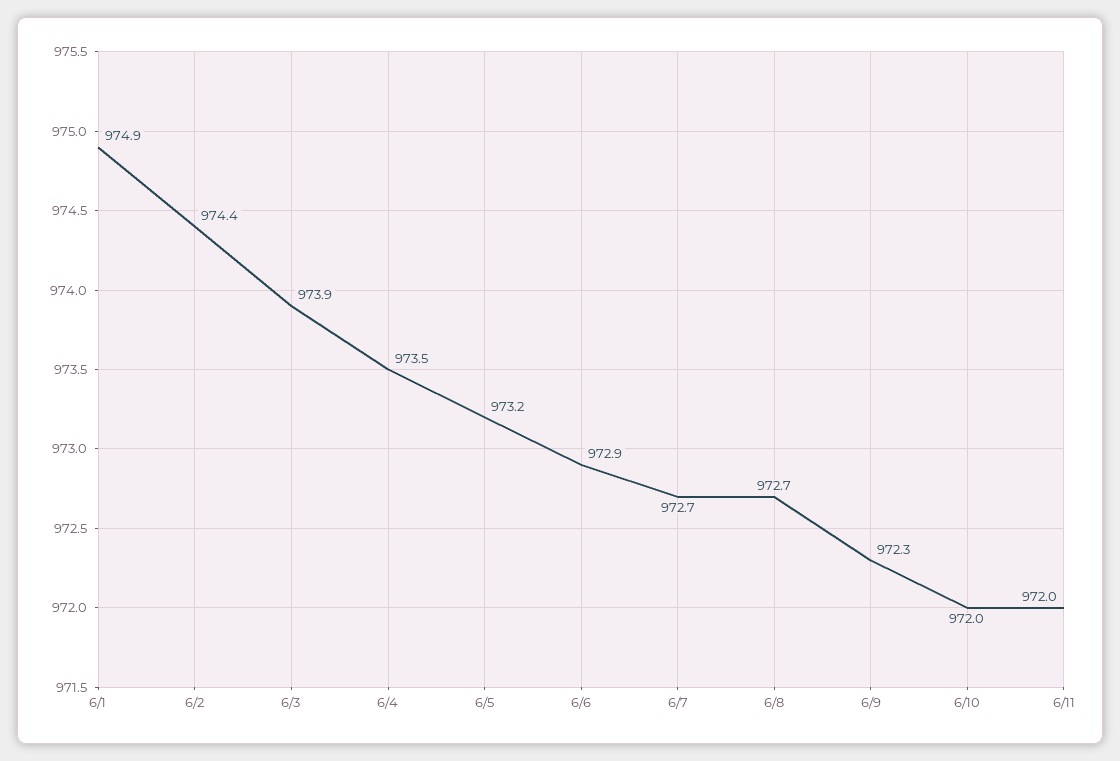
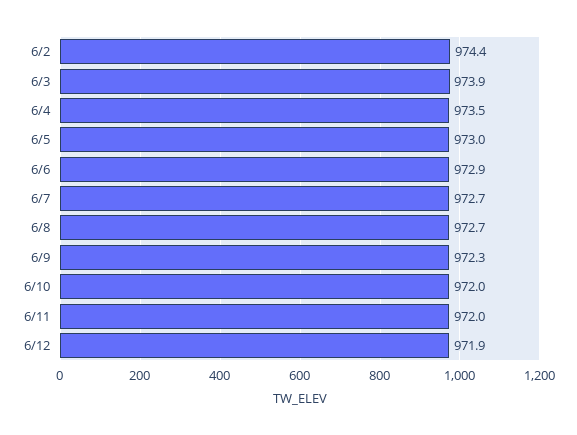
6/1: 974.9 -> none
6/5: 973.2 -> 973
6/12: none -> 971.9

